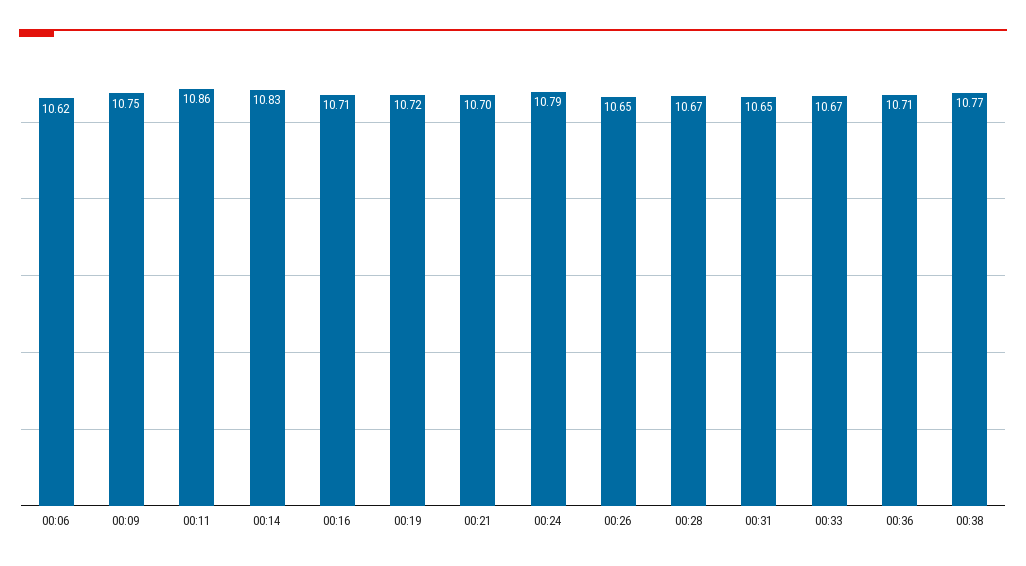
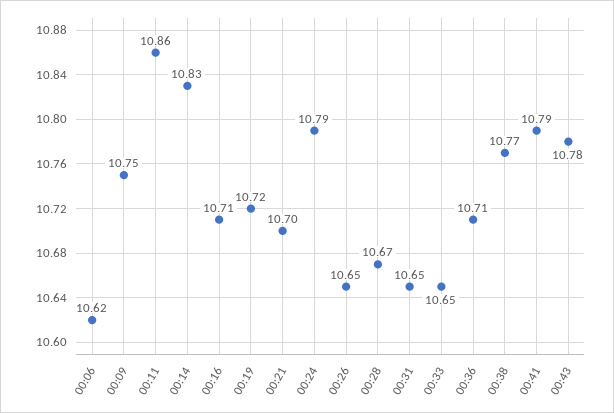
00:33: 10.67 -> 10.65
00:41: none -> 10.79
00:43: none -> 10.78

